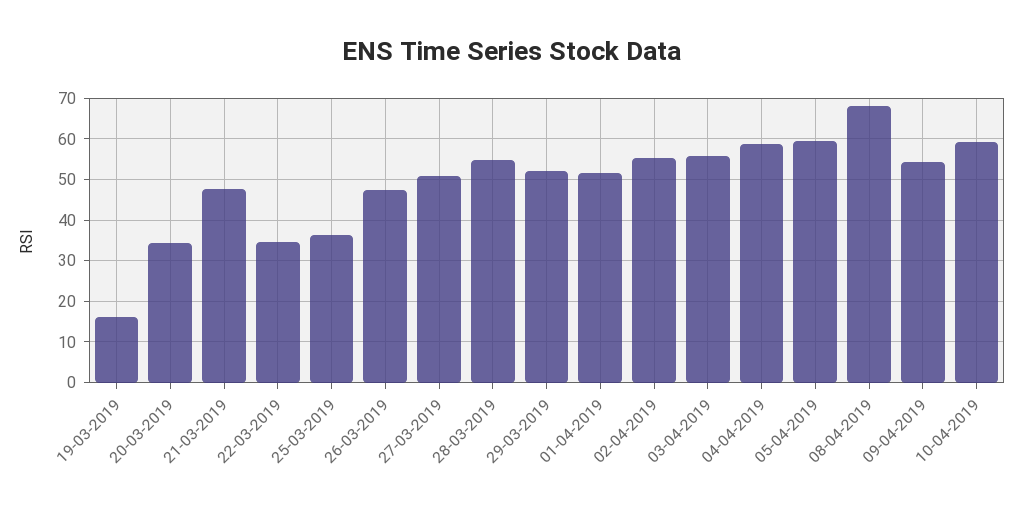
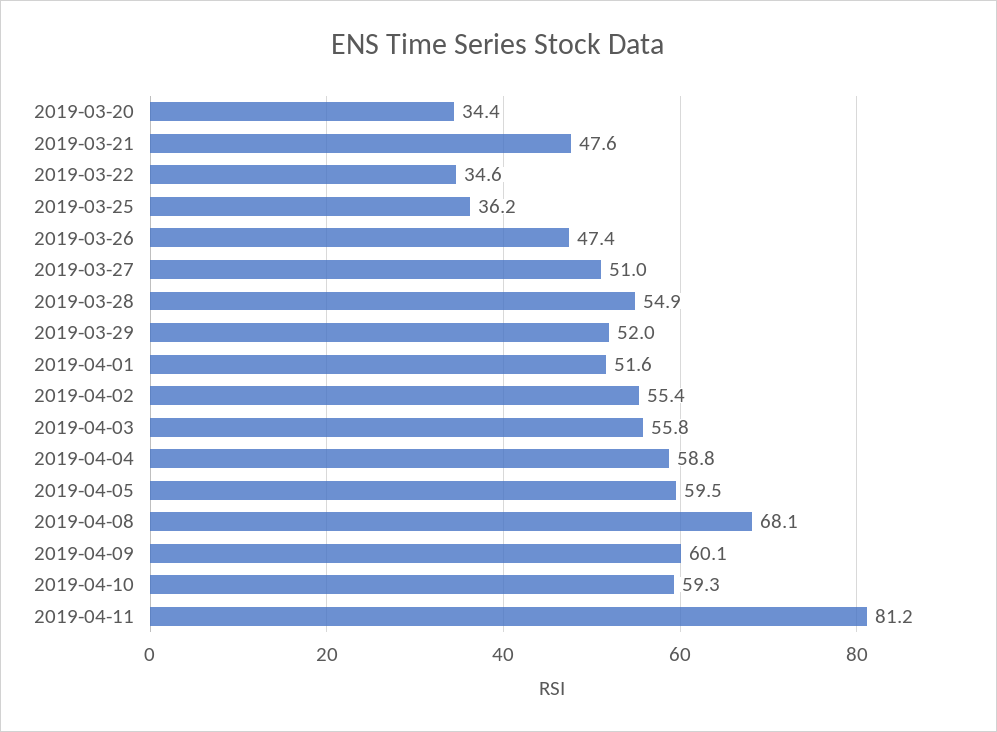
19-03-2019: 16 -> none
09-04-2019: 54 -> 60.1
2019-04-11: none -> 81.2

